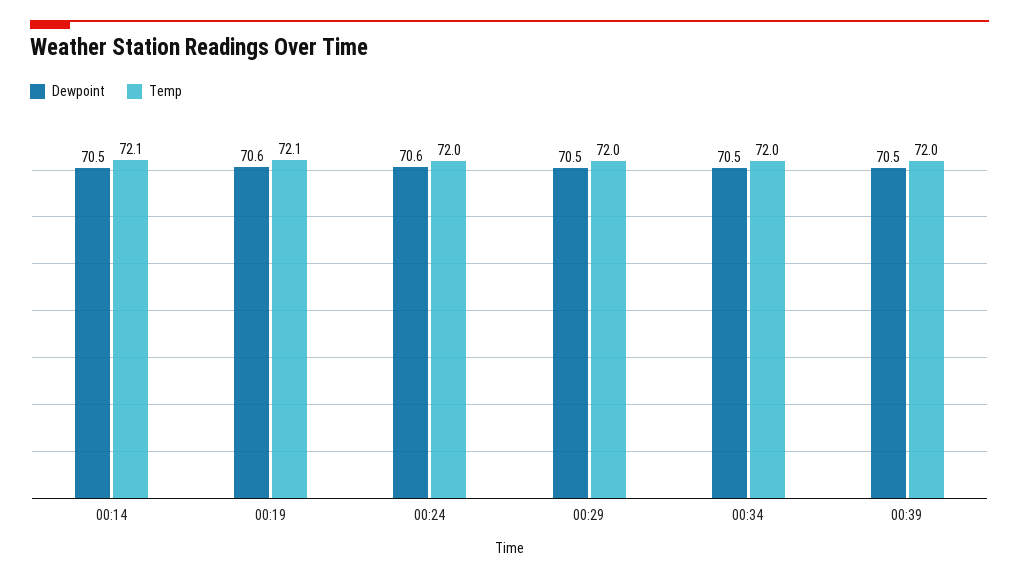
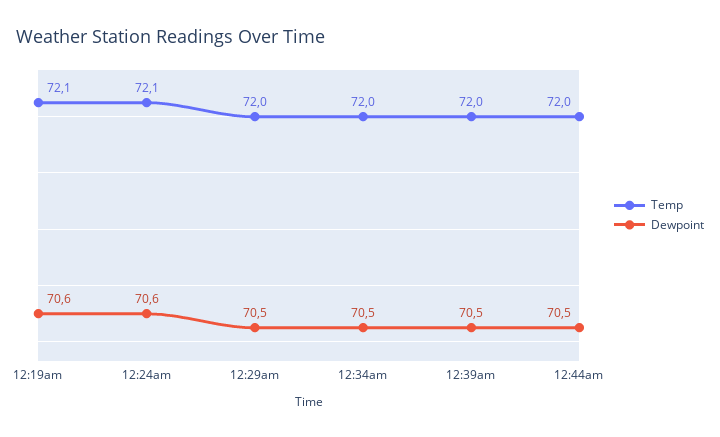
Dewpoint, 00:14: 70.5 -> none
Temp, 00:14: 72.1 -> none
Temp, 00:24: 72 -> 72.1
Temp, 12:44am: none -> 72
Dewpoint, 12:44am: none -> 70.5

